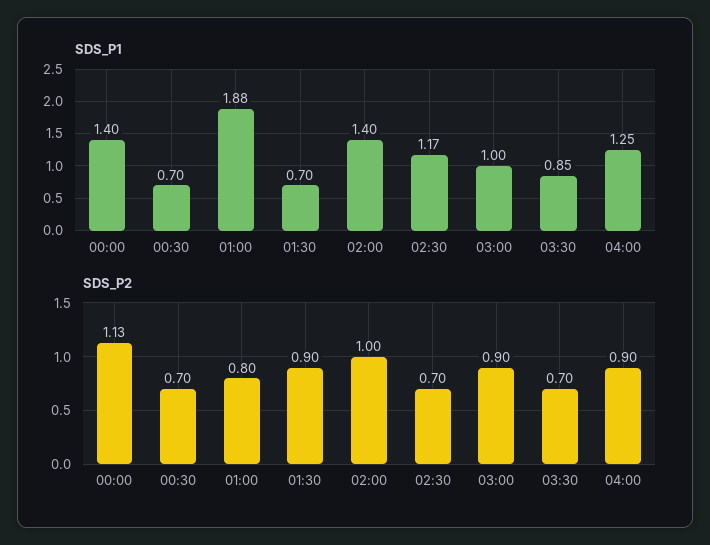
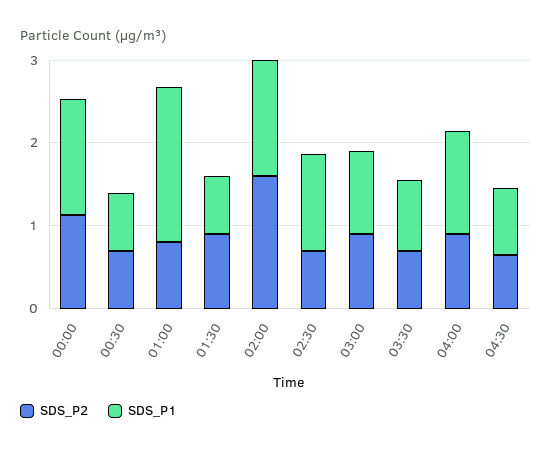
SDS_P2, 02:00: 1 -> 1.6
SDS_P2, 04:30: none -> 0.6
SDS_P1, 04:30: none -> 0.8

